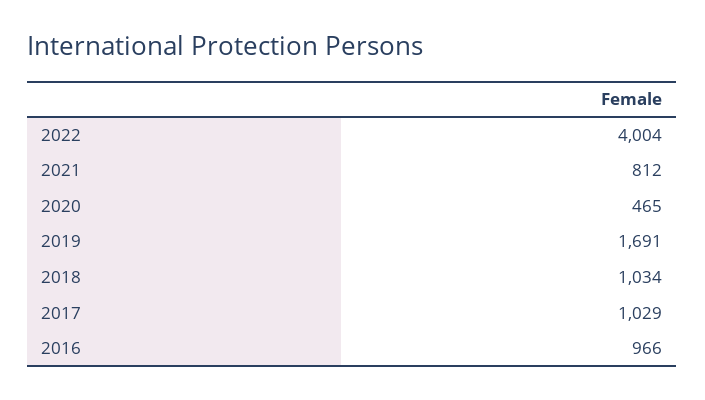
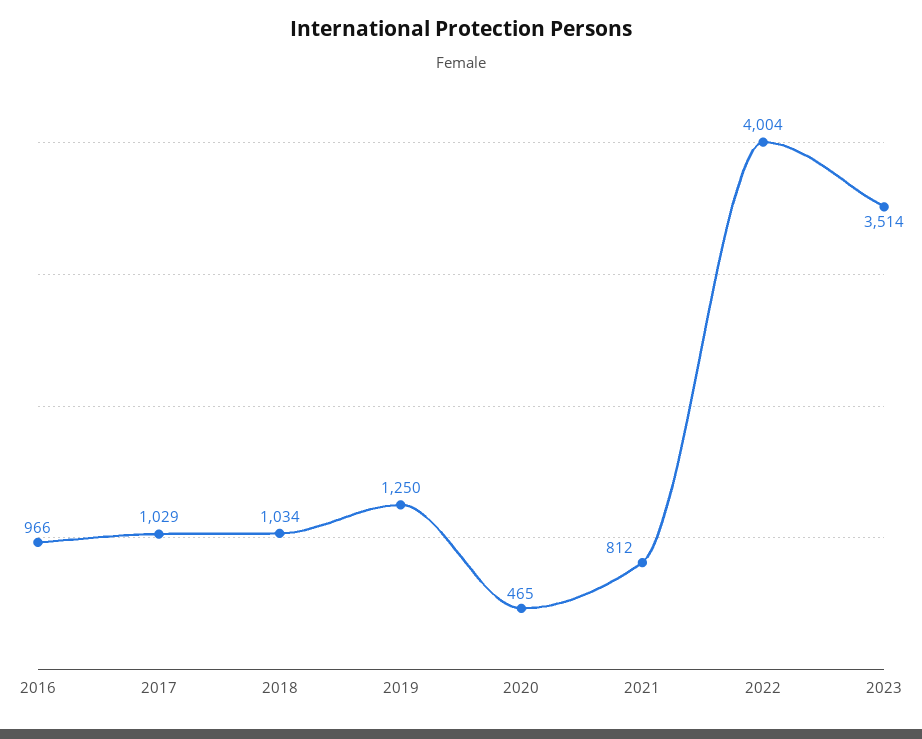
2019: 1691 -> 1250
2023: none -> 3514

